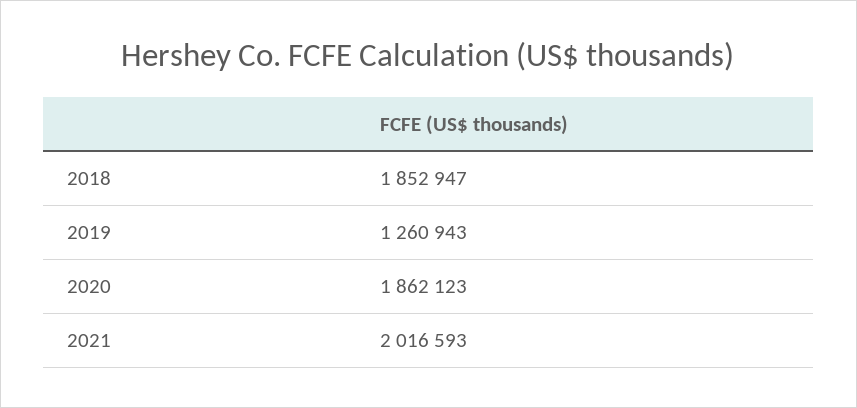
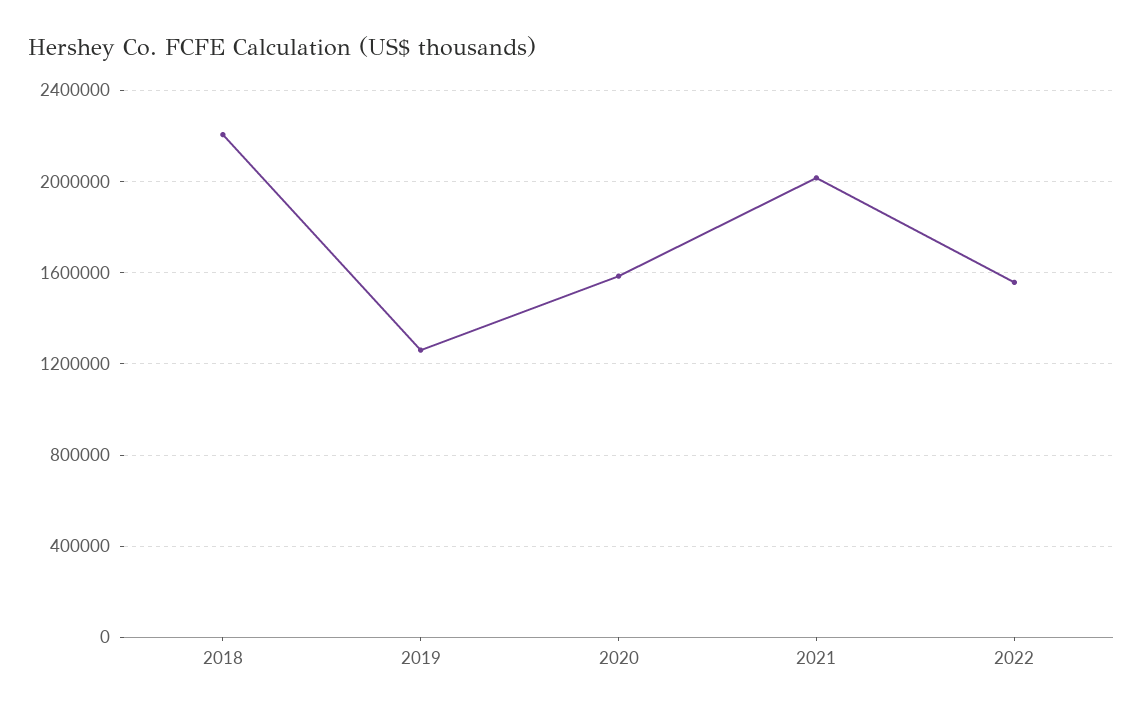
2018: 1852947 -> 2200000
2020: 1862123 -> 1600000
2022: none -> 1550000

